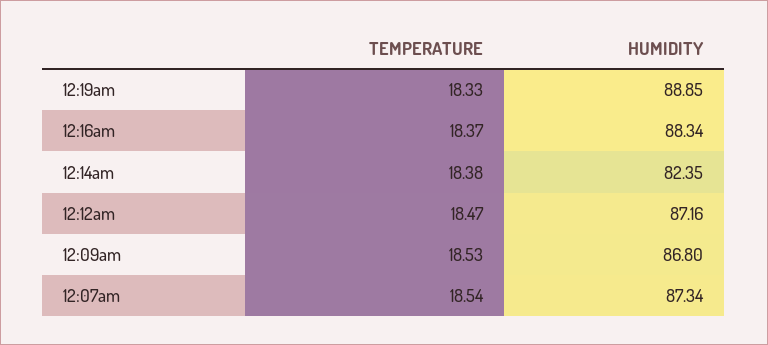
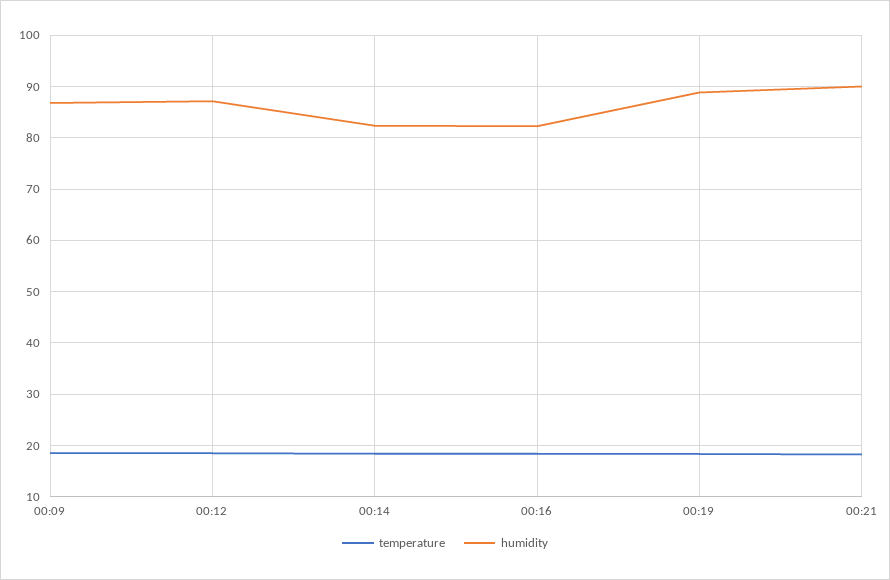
HUMIDITY, 12:16am: 88.34 -> 82
TEMPERATURE, 12:07am: 18.54 -> none
HUMIDITY, 12:07am: 87.34 -> none
TEMPERATURE, 00:21: none -> 18
HUMIDITY, 00:21: none -> 90

